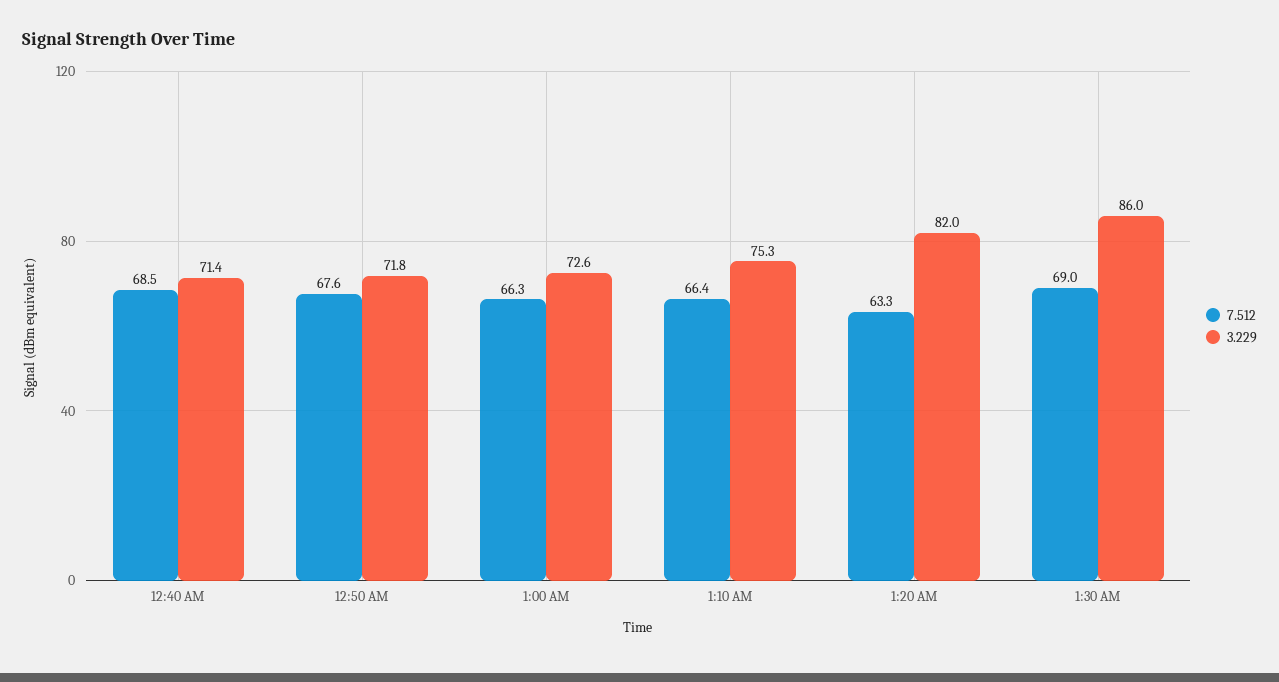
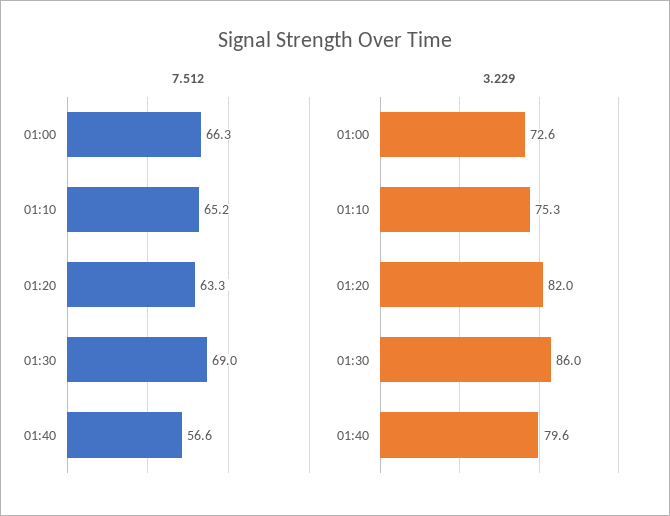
7.512, 12:40 AM: 68.5 -> none
3.229, 12:40 AM: 71.4 -> none
7.512, 12:50 AM: 67.6 -> none
3.229, 12:50 AM: 71.8 -> none
7.512, 1:10 AM: 66.4 -> 65.2
7.512, 01:40: none -> 56.6
3.229, 01:40: none -> 79.6

